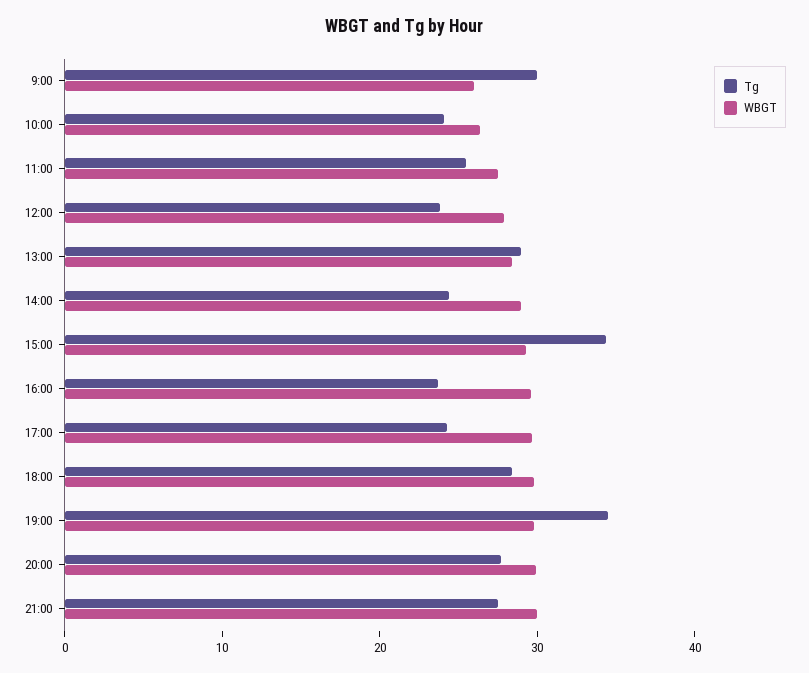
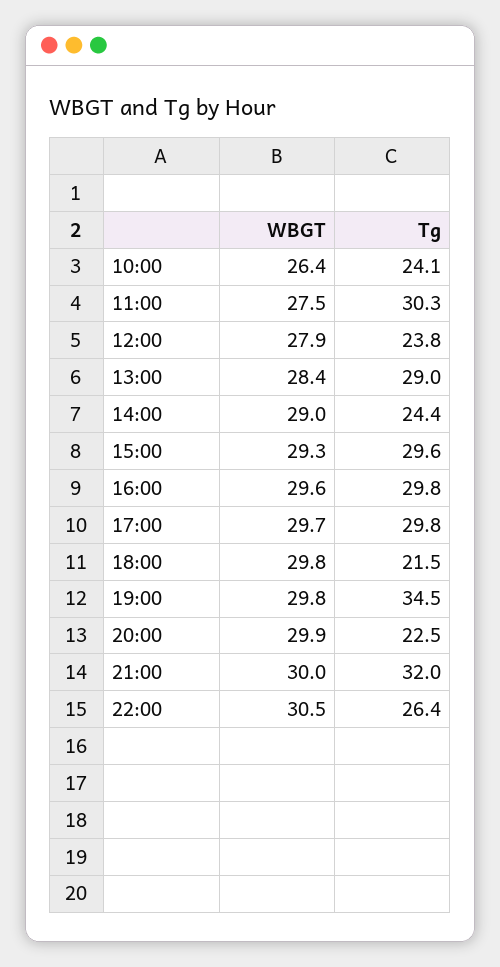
Tg, 9:00: 30 -> none
WBGT, 9:00: 26 -> none
Tg, 11:00: 26 -> 30.3
Tg, 15:00: 34 -> 29.6
Tg, 16:00: 24 -> 29.8
Tg, 17:00: 24 -> 29.8
Tg, 18:00: 28 -> 21.5
Tg, 20:00: 28 -> 22.5
Tg, 21:00: 28 -> 32
WBGT, 22:00: none -> 30.5
Tg, 22:00: none -> 26.4

